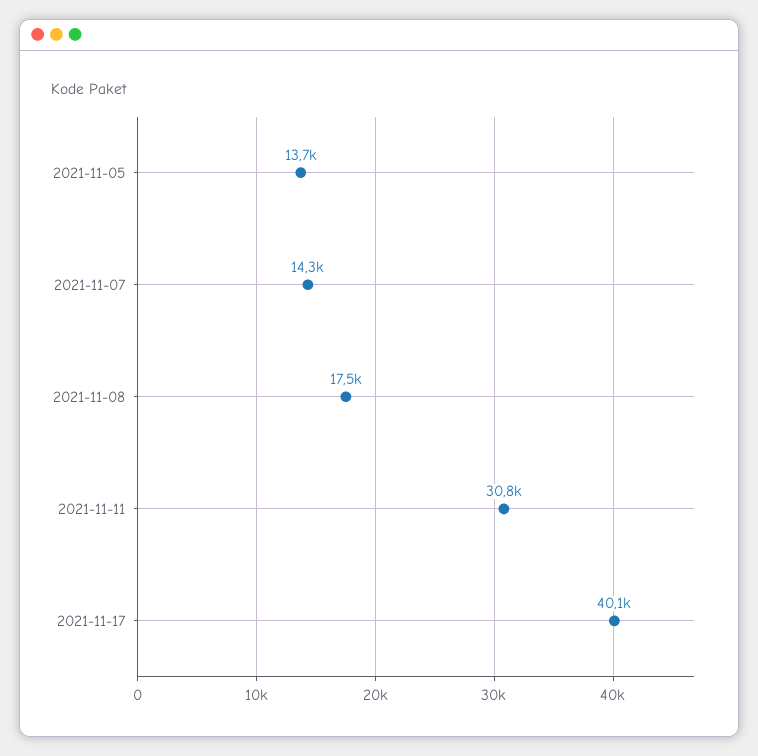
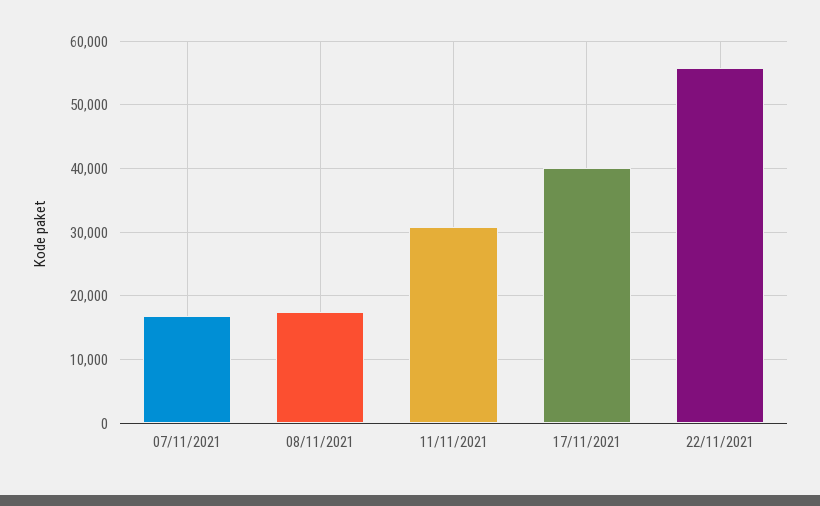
2021-11-05: 13700 -> none
2021-11-07: 14300 -> 17000
22/11/2021: none -> 56000

